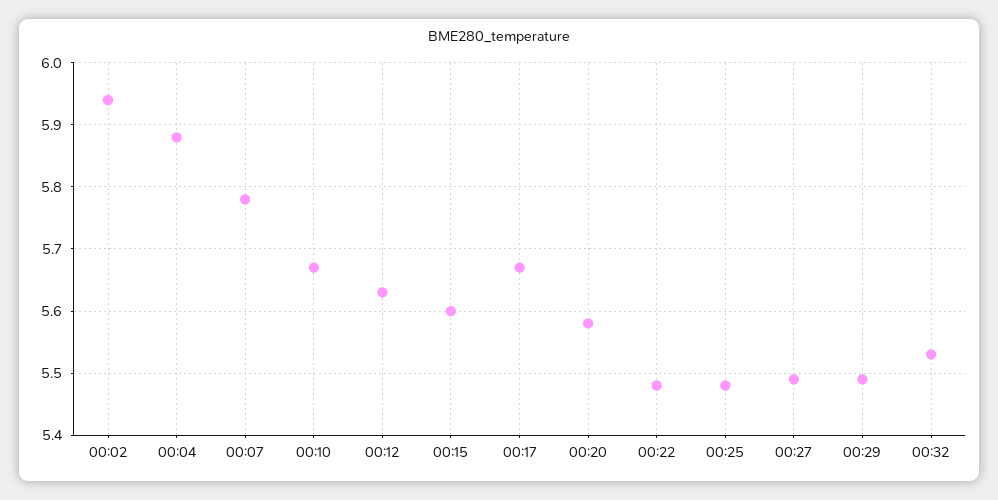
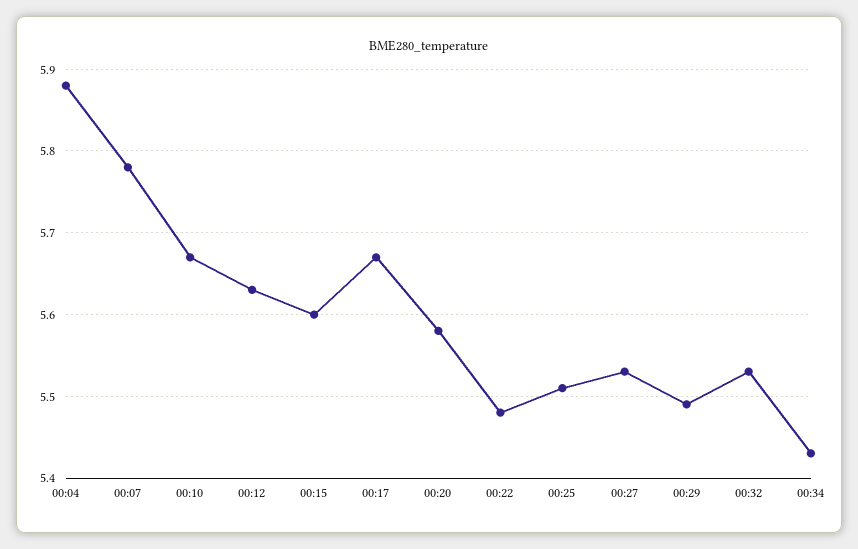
00:02: 5.94 -> none
00:25: 5.48 -> 5.51
00:27: 5.49 -> 5.53
00:34: none -> 5.43

